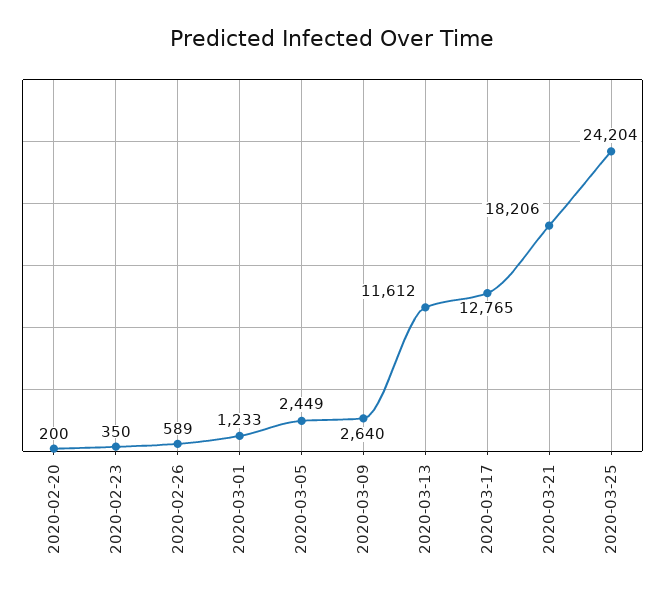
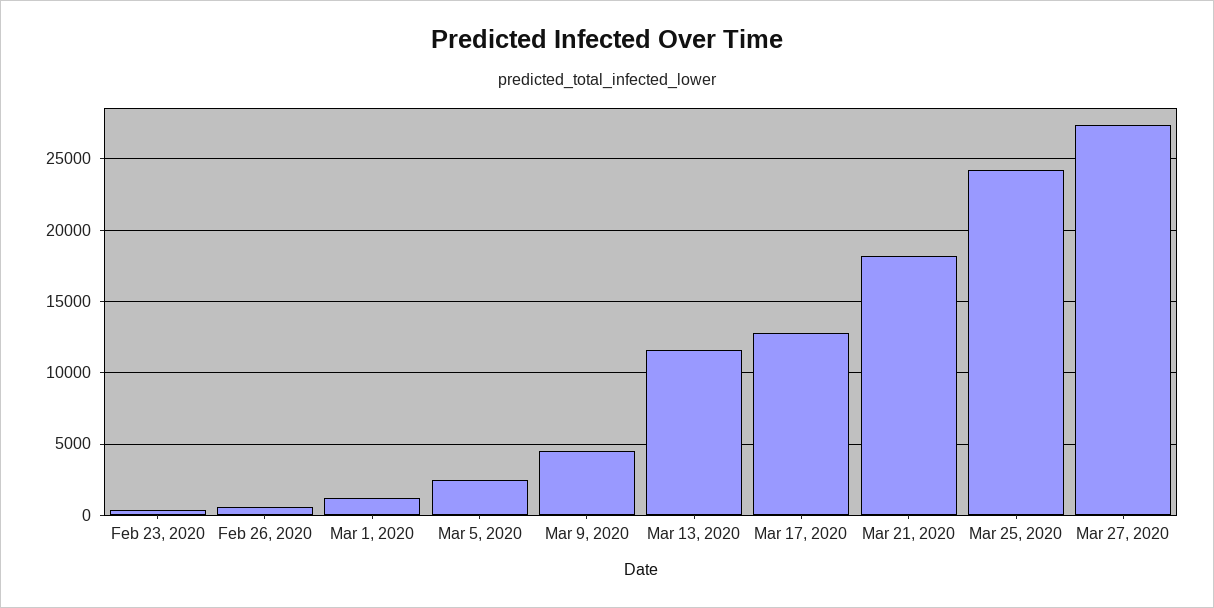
2020-02-20: 200 -> none
2020-03-09: 2640 -> 4500
Mar 27, 2020: none -> 27500

